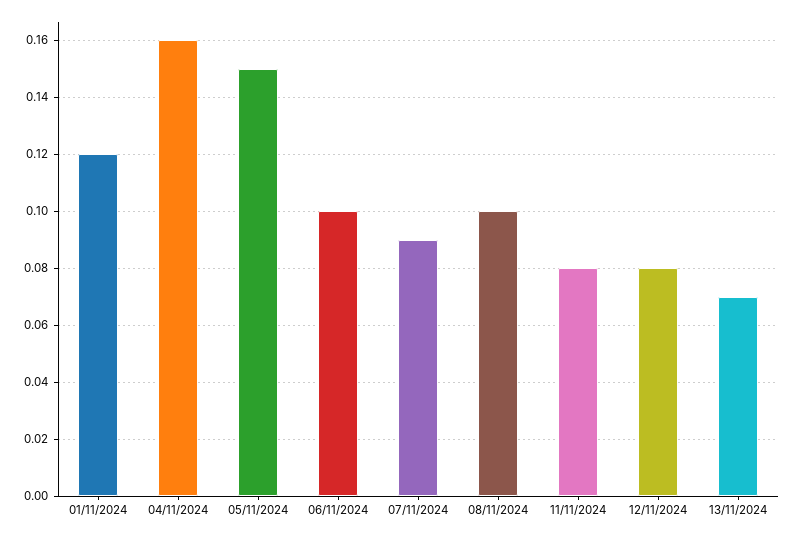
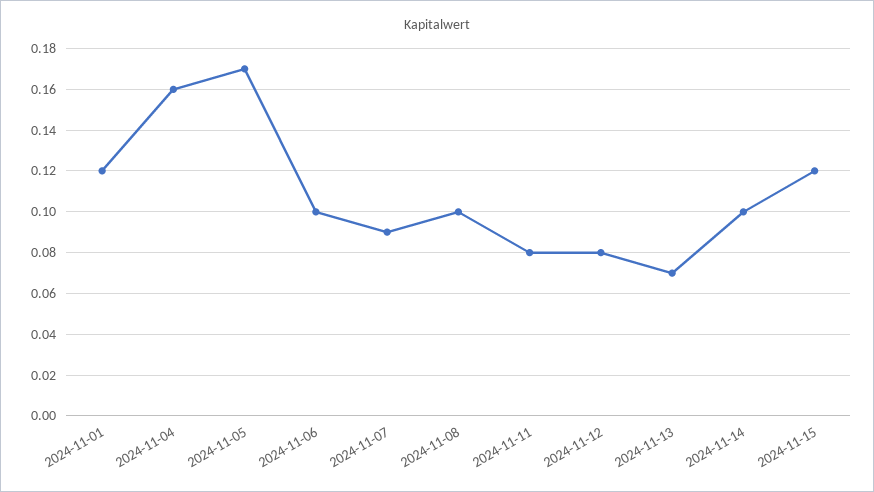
05/11/2024: 0.15 -> 0.17
2024-11-14: none -> 0.1
2024-11-15: none -> 0.12

